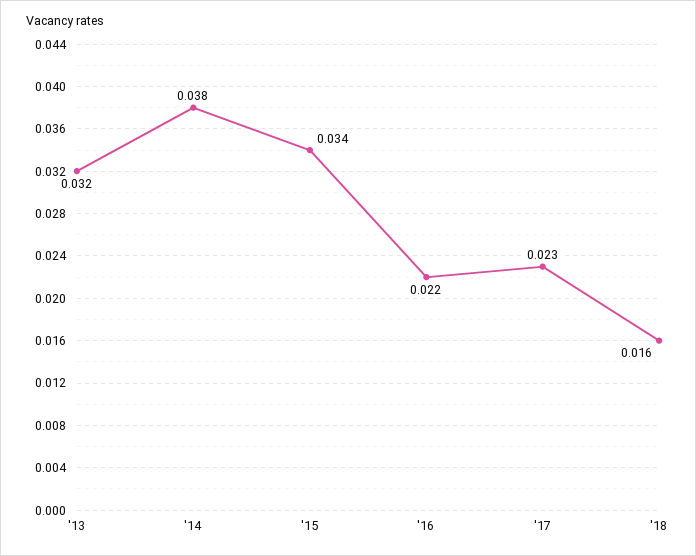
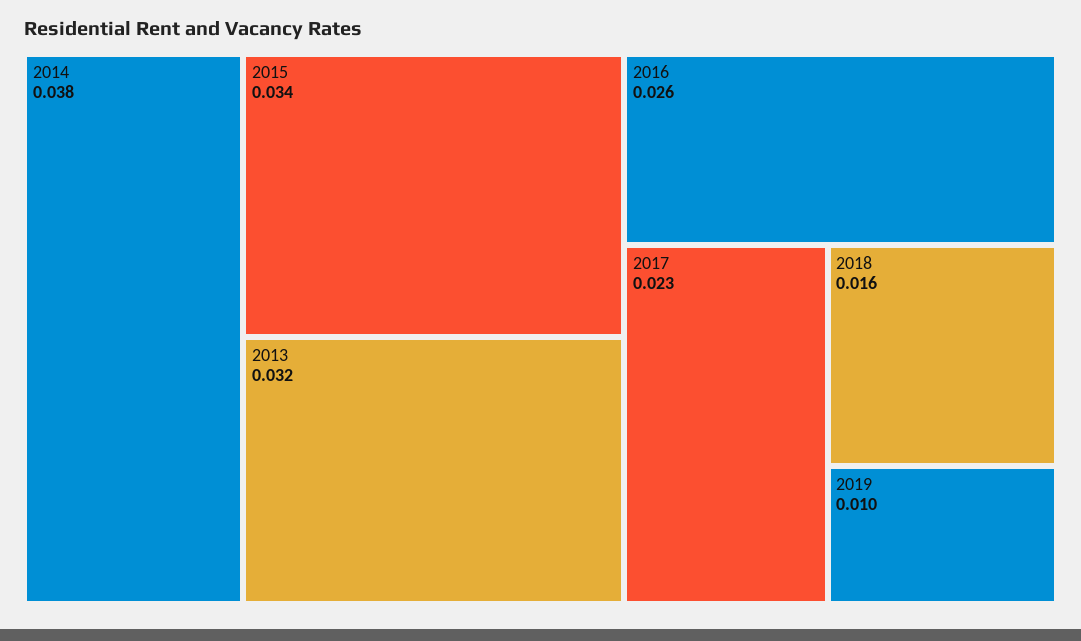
'16: 0.022 -> 0.026
2019: none -> 0.01

